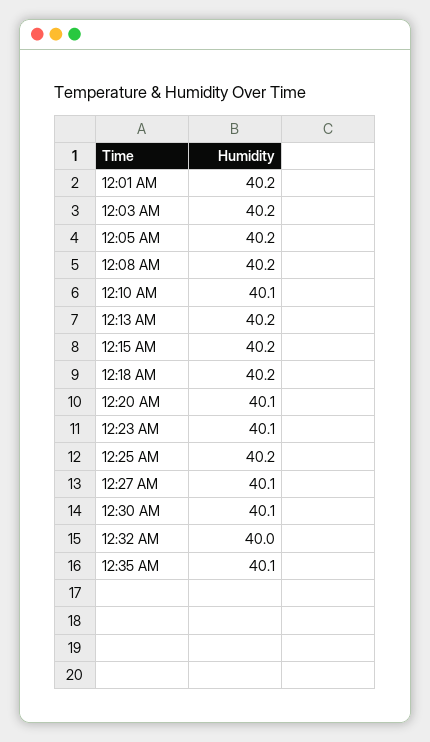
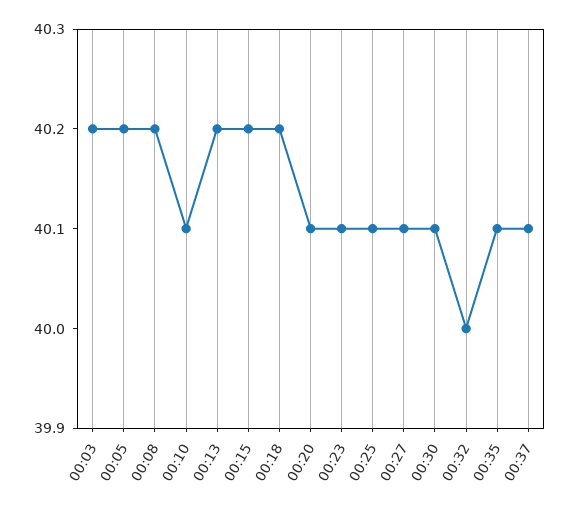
12:01 AM: 40.2 -> none
12:25 AM: 40.2 -> 40.1
00:37: none -> 40.1

